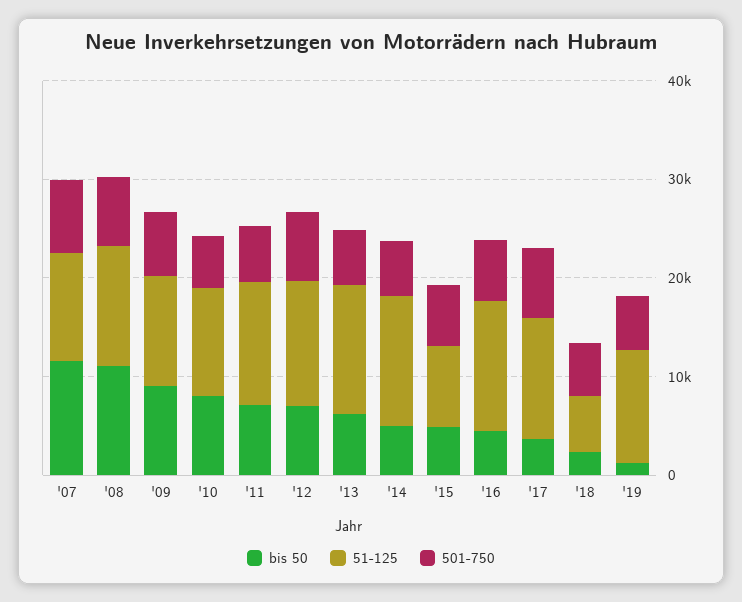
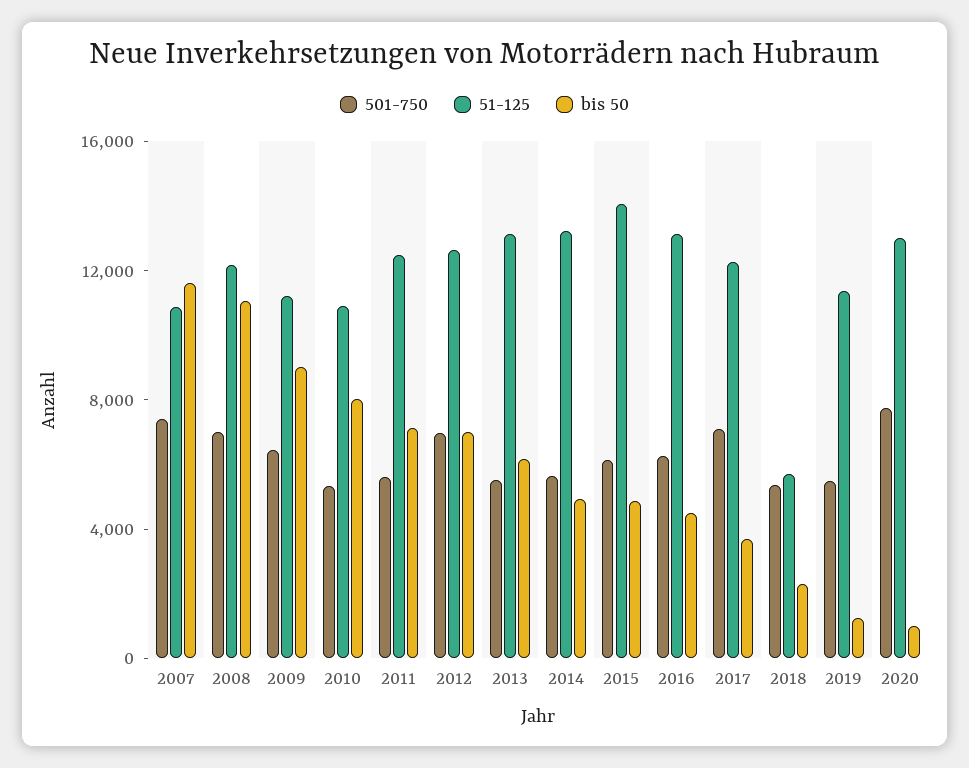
51-125, '15: 8000 -> 14000
501-750, 2020: none -> 8000
51-125, 2020: none -> 13000
bis 50, 2020: none -> 1000

